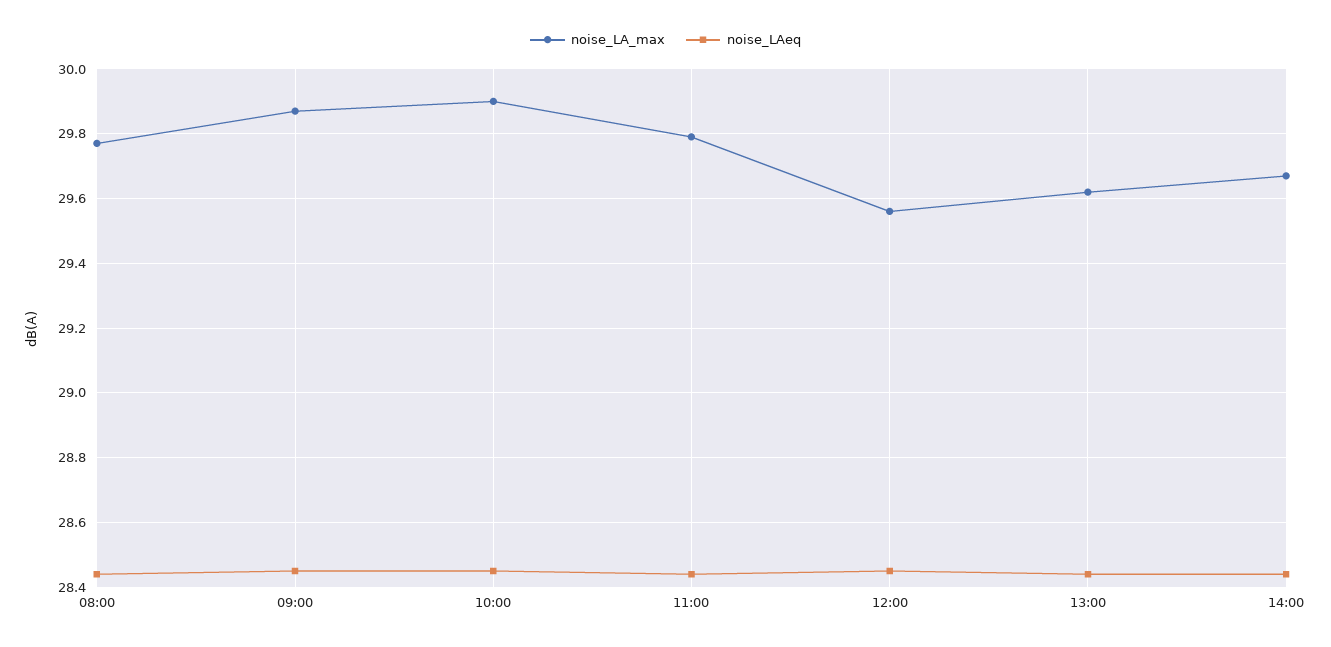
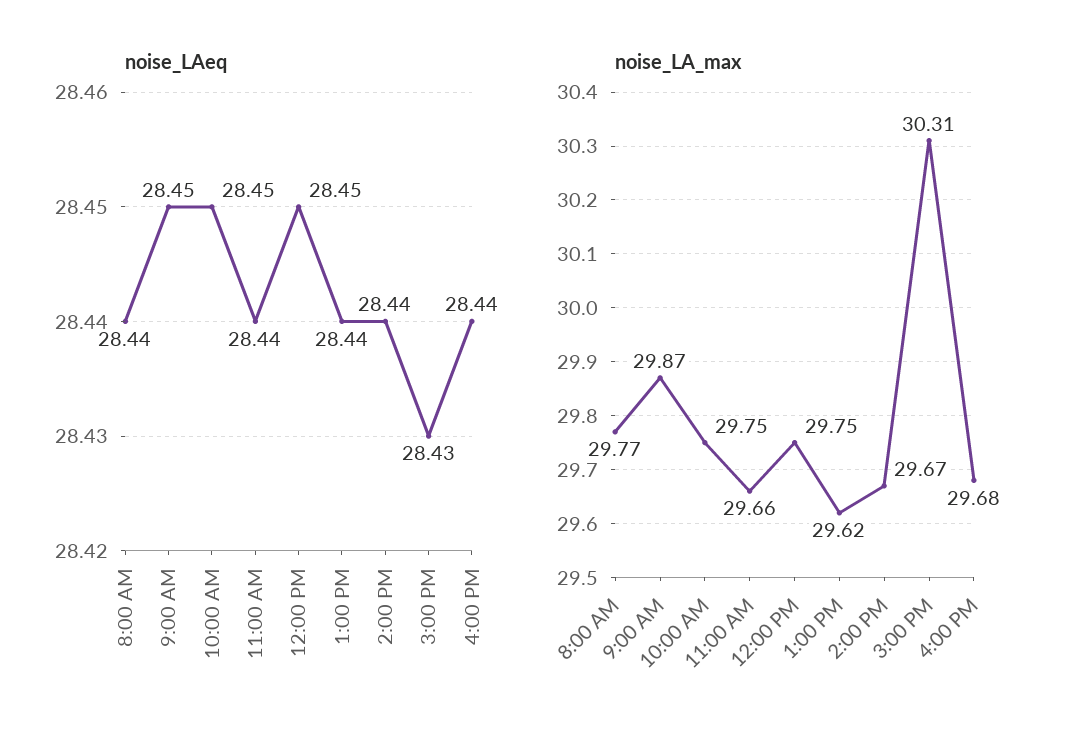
noise_LA_max, 10:00: 29.9 -> 29.75
noise_LA_max, 11:00: 29.8 -> 29.66
noise_LA_max, 12:00: 29.55 -> 29.75
noise_LAeq, 3:00 PM: none -> 28.43
noise_LAeq, 4:00 PM: none -> 28.44
noise_LA_max, 3:00 PM: none -> 30.31
noise_LA_max, 4:00 PM: none -> 29.68

